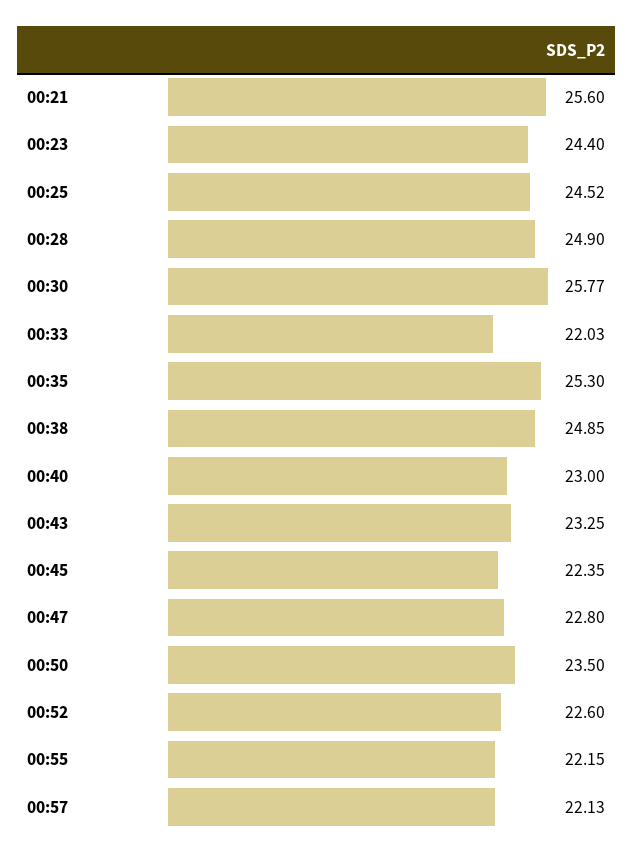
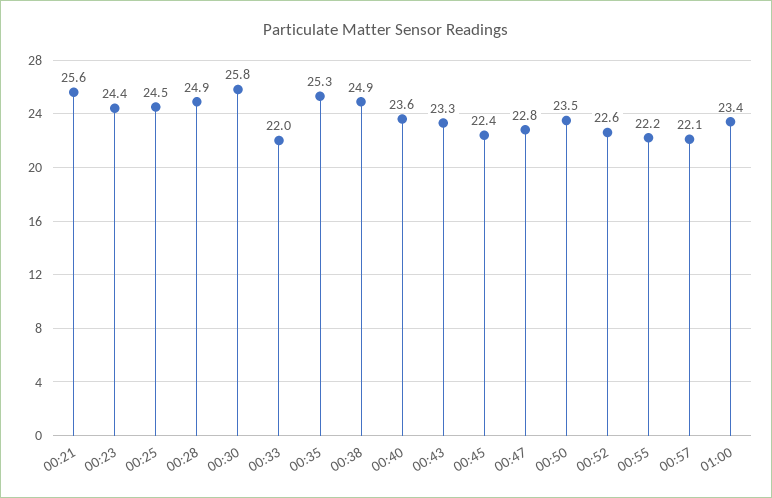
00:40: 23 -> 23.6
01:00: none -> 23.4

